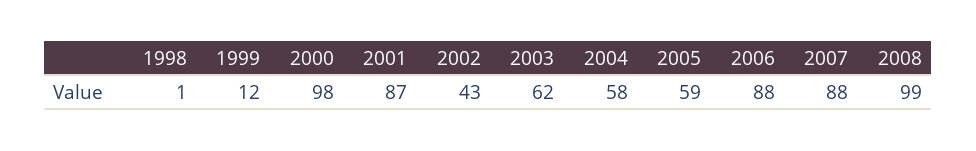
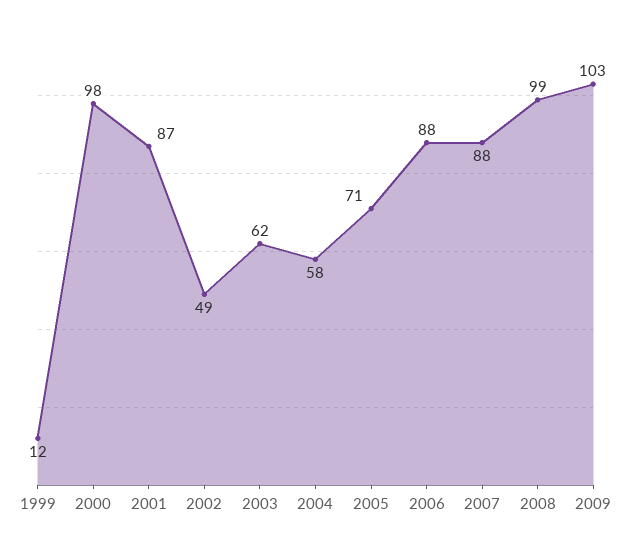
1998: 1 -> none
2002: 43 -> 49
2005: 59 -> 71
2009: none -> 103

